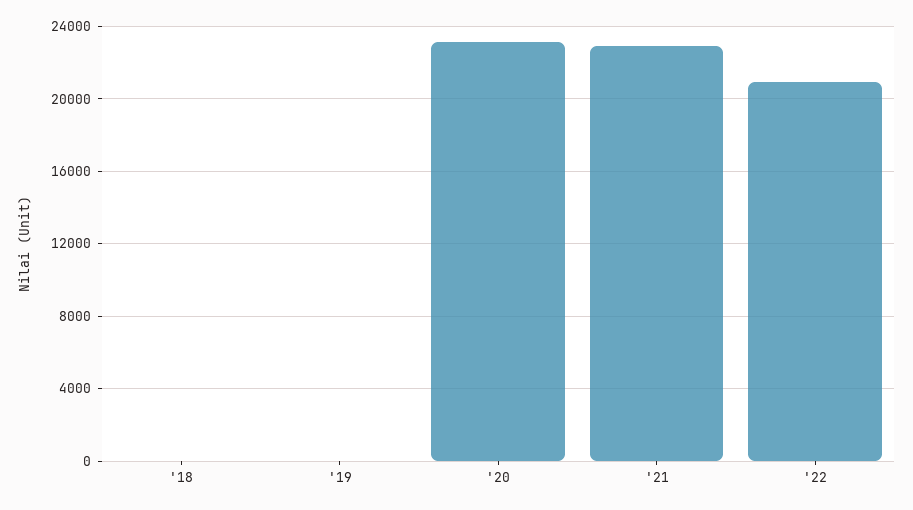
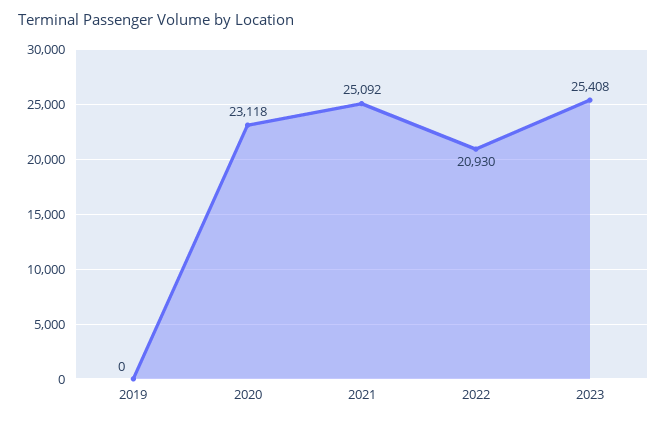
'18: 0 -> none
'21: 23000 -> 25092
2023: none -> 25408

